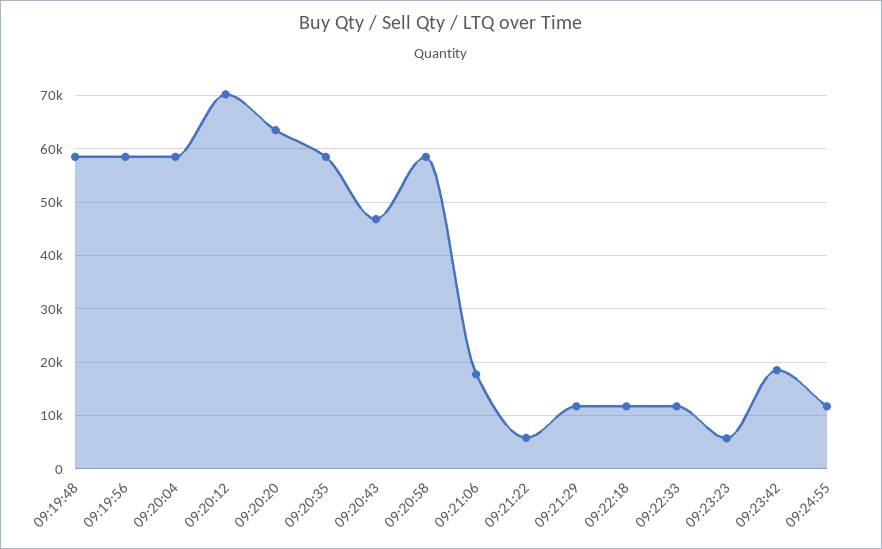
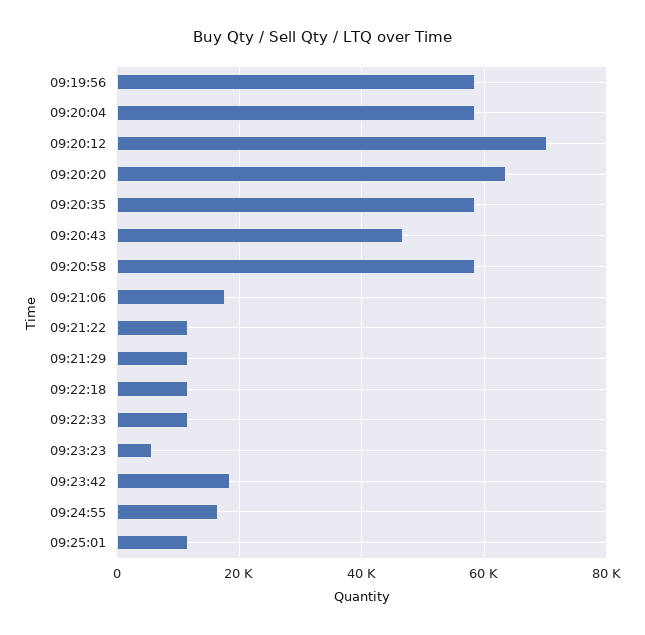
09:19:48: 58000 -> none
09:21:22: 6000 -> 12000
09:24:55: 12000 -> 16000
09:25:01: none -> 12000

